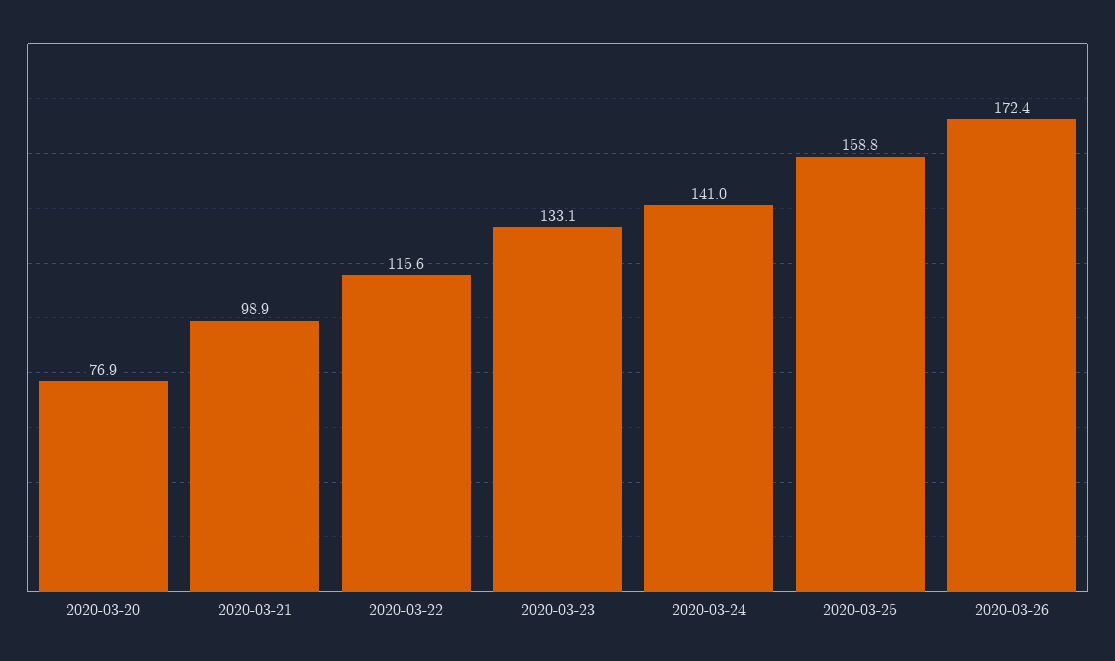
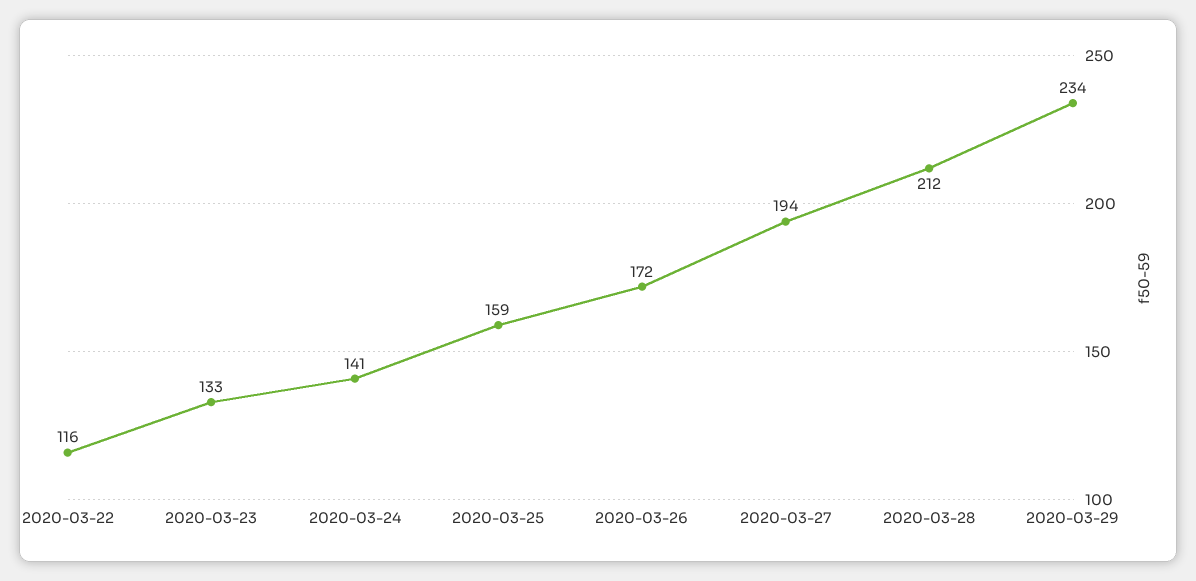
2020-03-20: 76.9 -> none
2020-03-21: 98.9 -> none
2020-03-27: none -> 194
2020-03-28: none -> 212
2020-03-29: none -> 234

